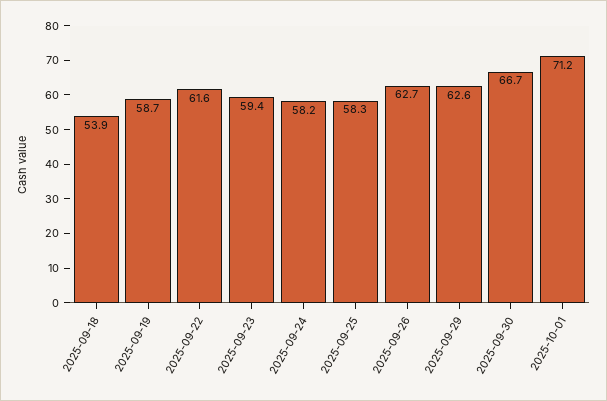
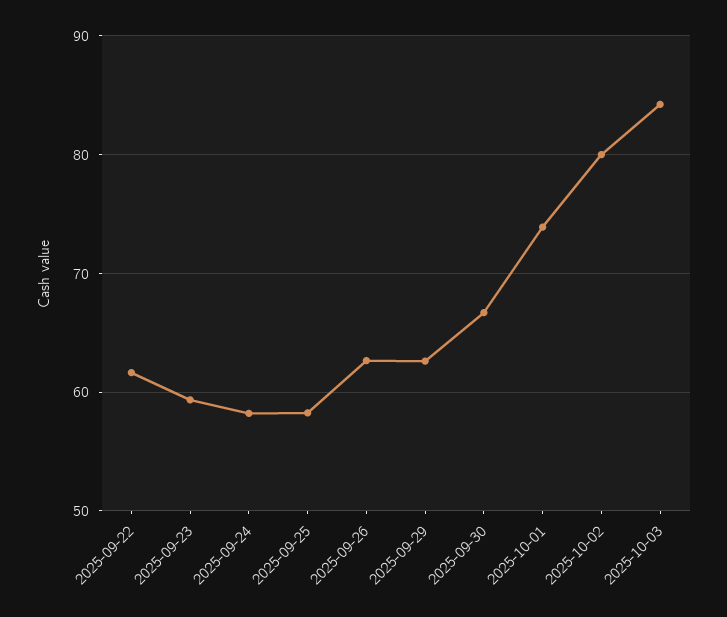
2025-09-18: 53.9 -> none
2025-09-19: 58.7 -> none
2025-10-01: 71.2 -> 74
2025-10-02: none -> 80
2025-10-03: none -> 84

